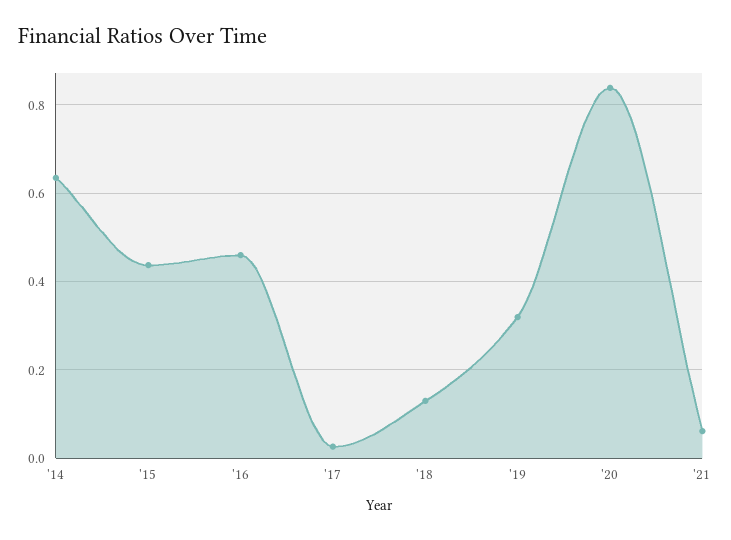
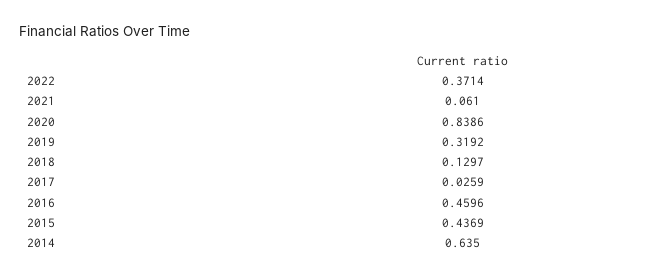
2022: none -> 0.3714

